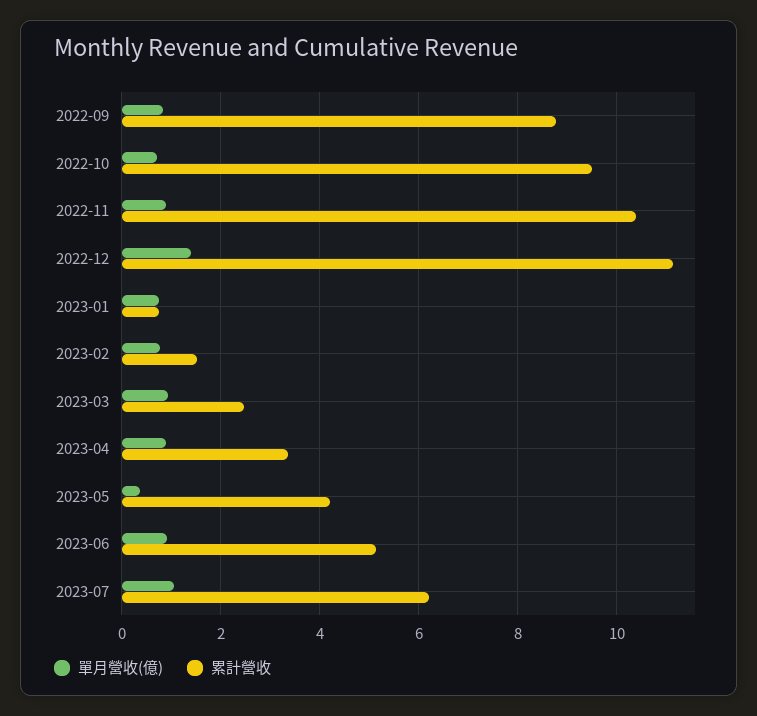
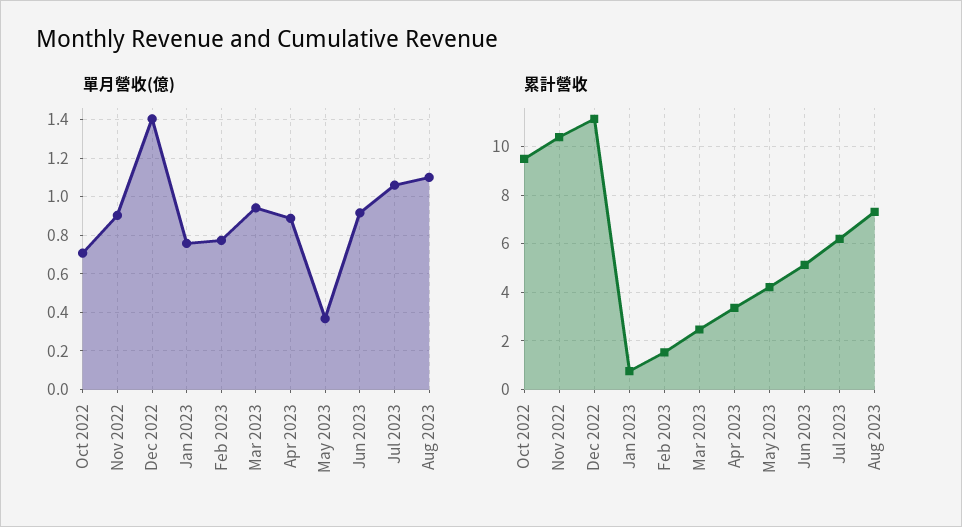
單月營收(億), 2022-09: 0.8 -> none
累計營收, 2022-09: 8.8 -> none
單月營收(億), Aug 2023: none -> 1.1
累計營收, Aug 2023: none -> 7.25

